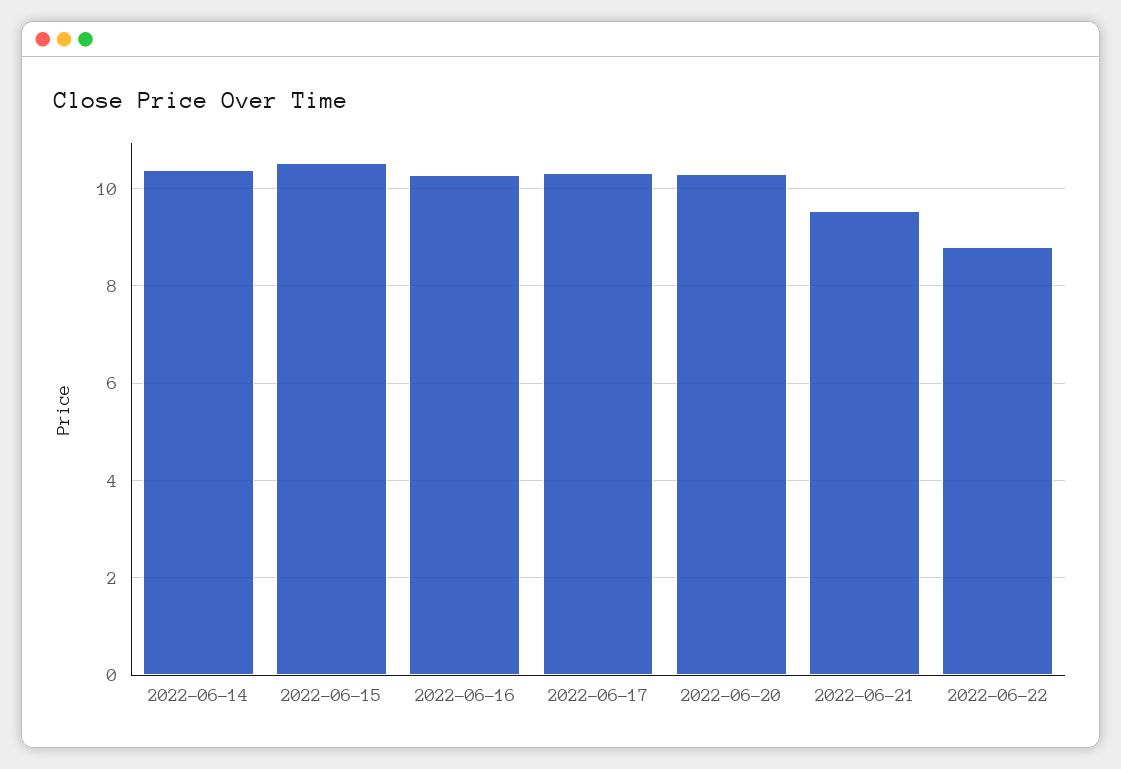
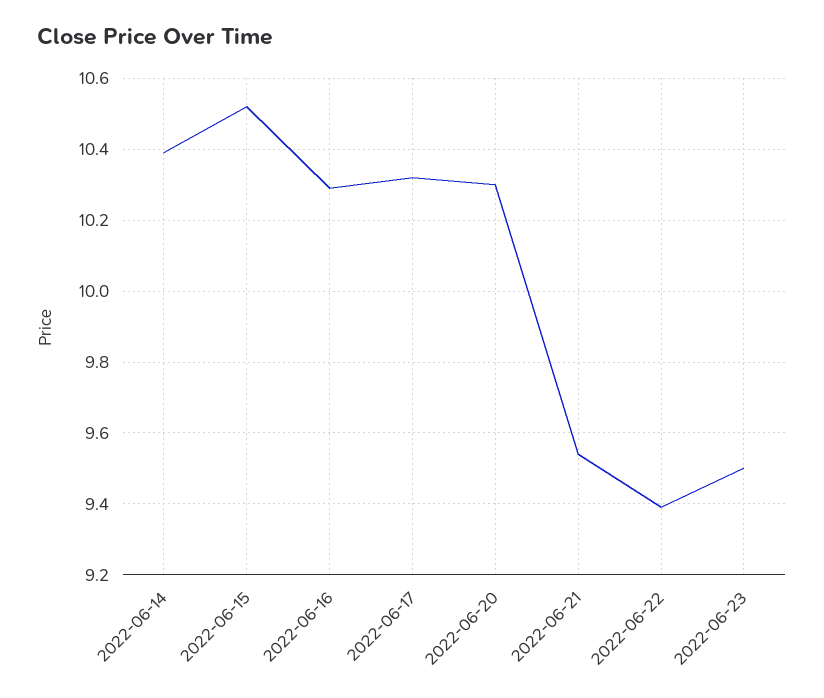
2022-06-22: 8.8 -> 9.4
2022-06-23: none -> 9.5

